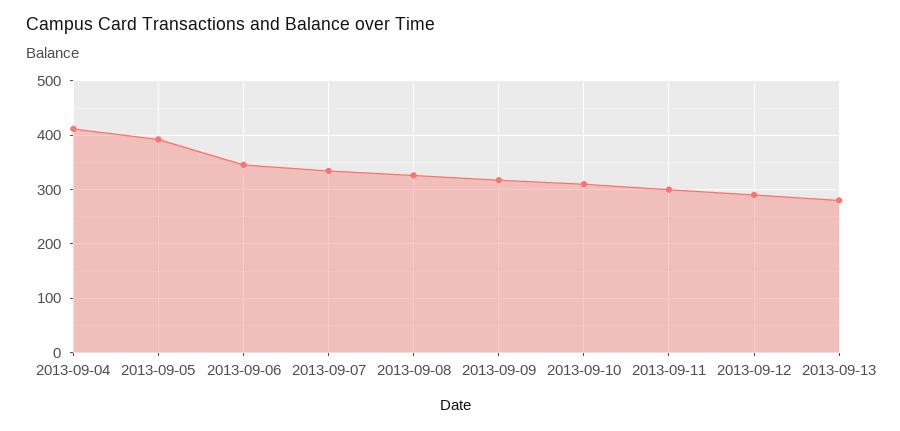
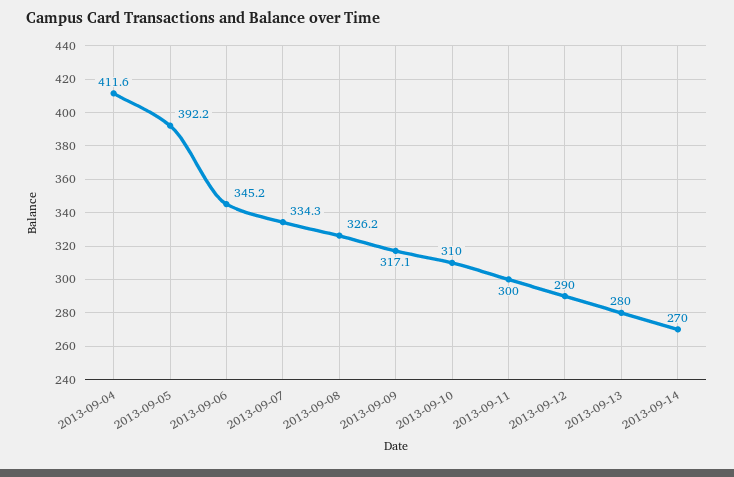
2013-09-14: none -> 270

